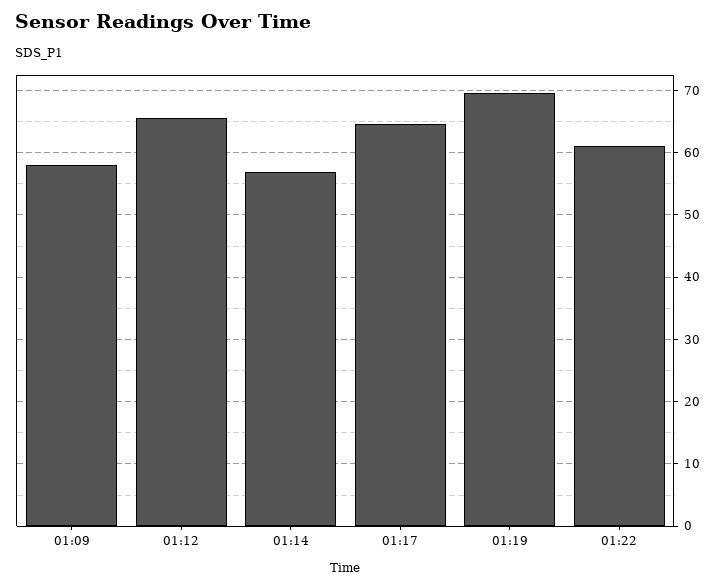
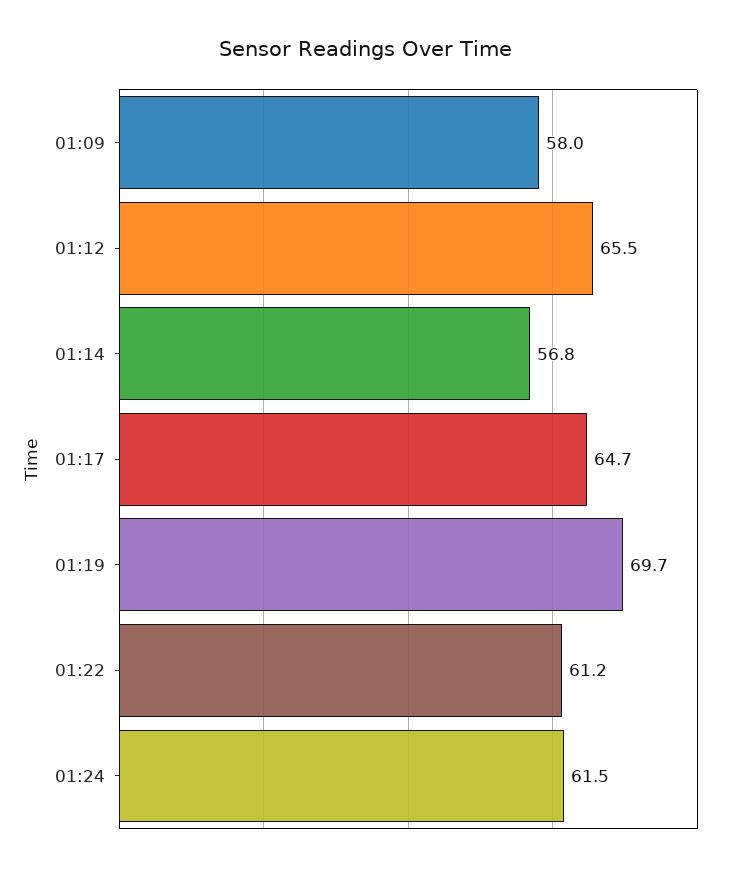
01:24: none -> 61.5

